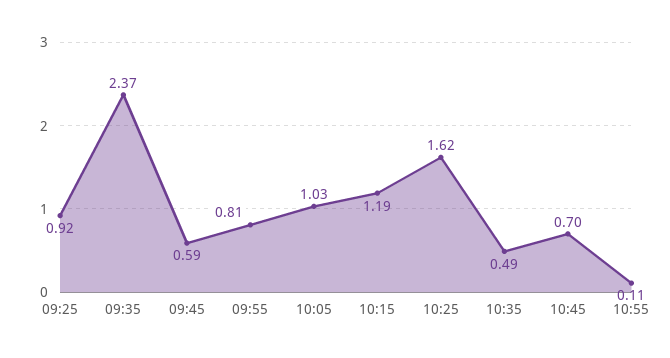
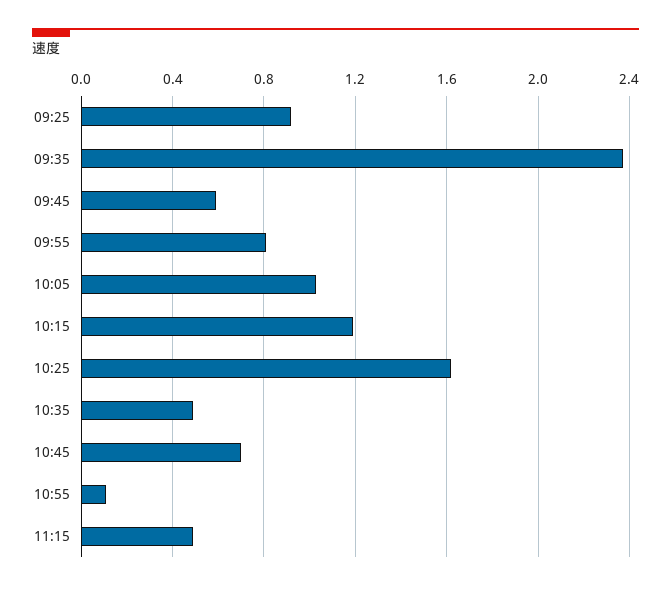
11:15: none -> 0.5

